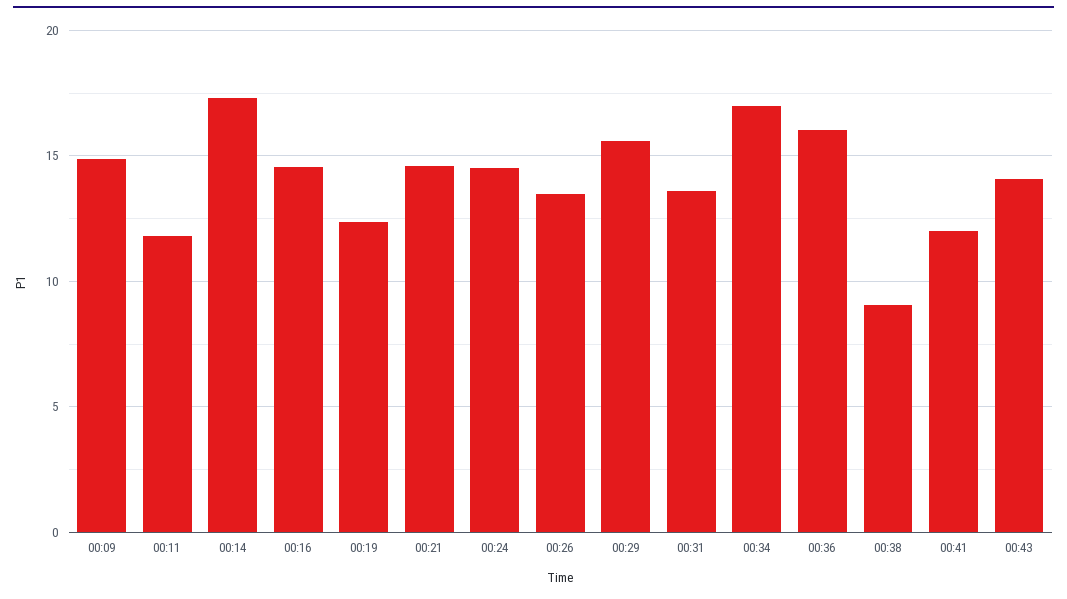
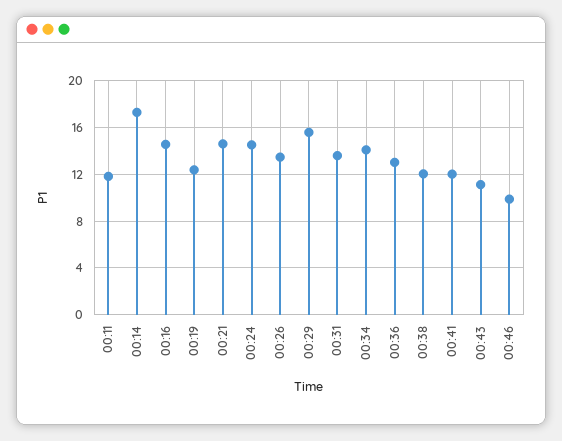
00:09: 15 -> none
00:34: 17 -> 14
00:36: 16 -> 13
00:38: 9 -> 12
00:43: 14 -> 11
00:46: none -> 10

